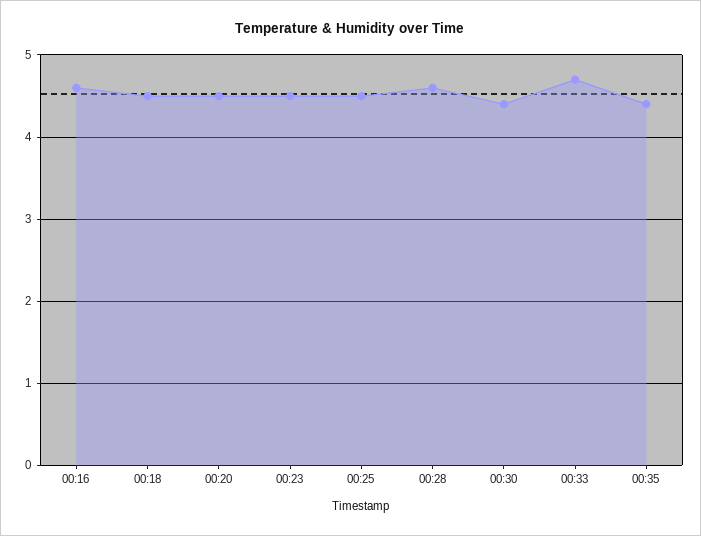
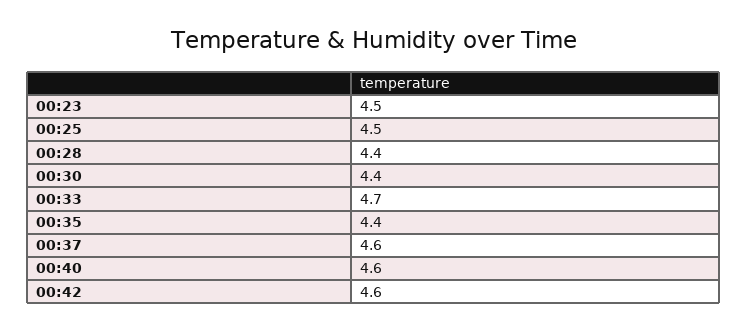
00:16: 4.6 -> none
00:18: 4.5 -> none
00:20: 4.5 -> none
00:28: 4.6 -> 4.4
00:37: none -> 4.6
00:40: none -> 4.6
00:42: none -> 4.6

